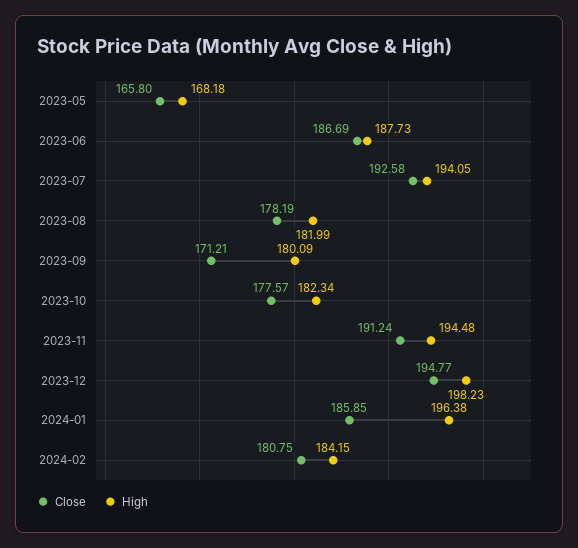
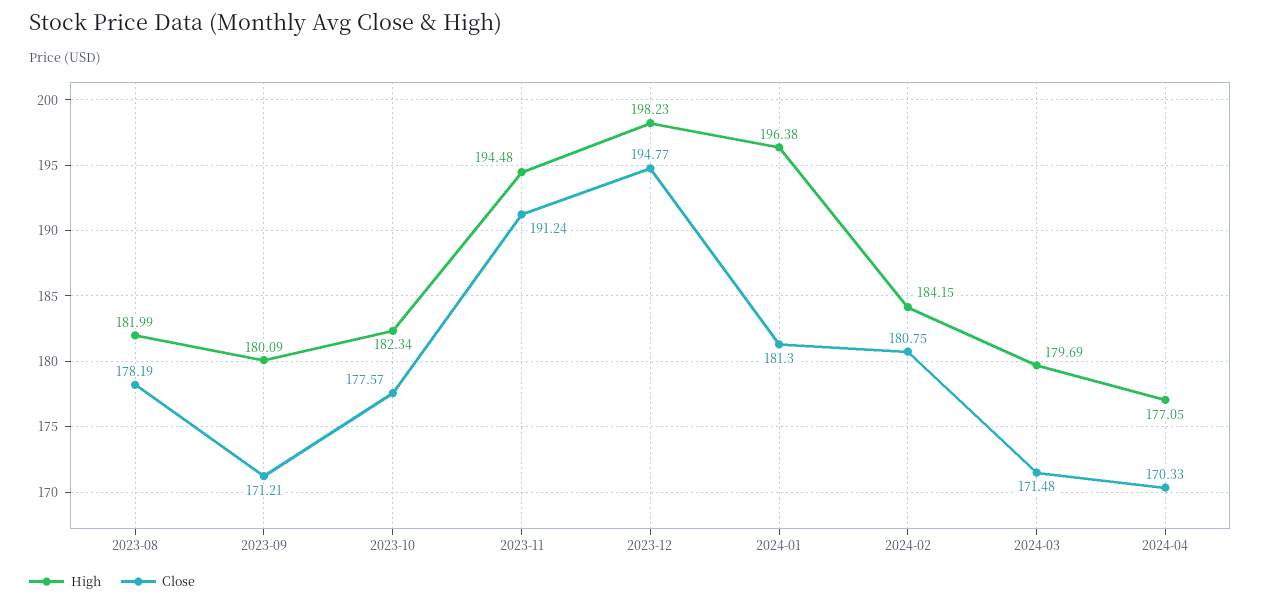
Close, 2023-05: 165.8 -> none
High, 2023-05: 168.18 -> none
Close, 2023-06: 186.69 -> none
High, 2023-06: 187.73 -> none
Close, 2023-07: 192.58 -> none
High, 2023-07: 194.05 -> none
Close, 2024-01: 185.85 -> 181.3
High, 2024-03: none -> 179.69
Close, 2024-03: none -> 171.48
High, 2024-04: none -> 177.05
Close, 2024-04: none -> 170.33

